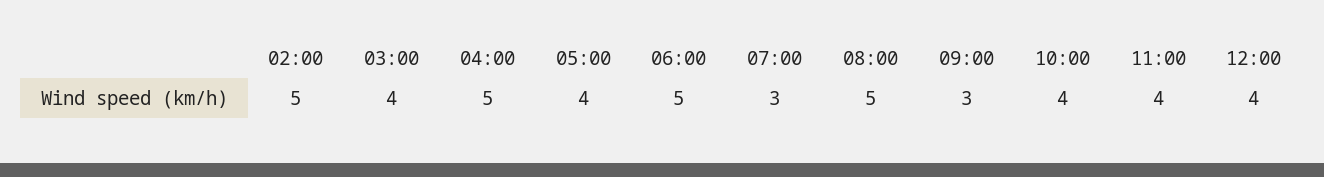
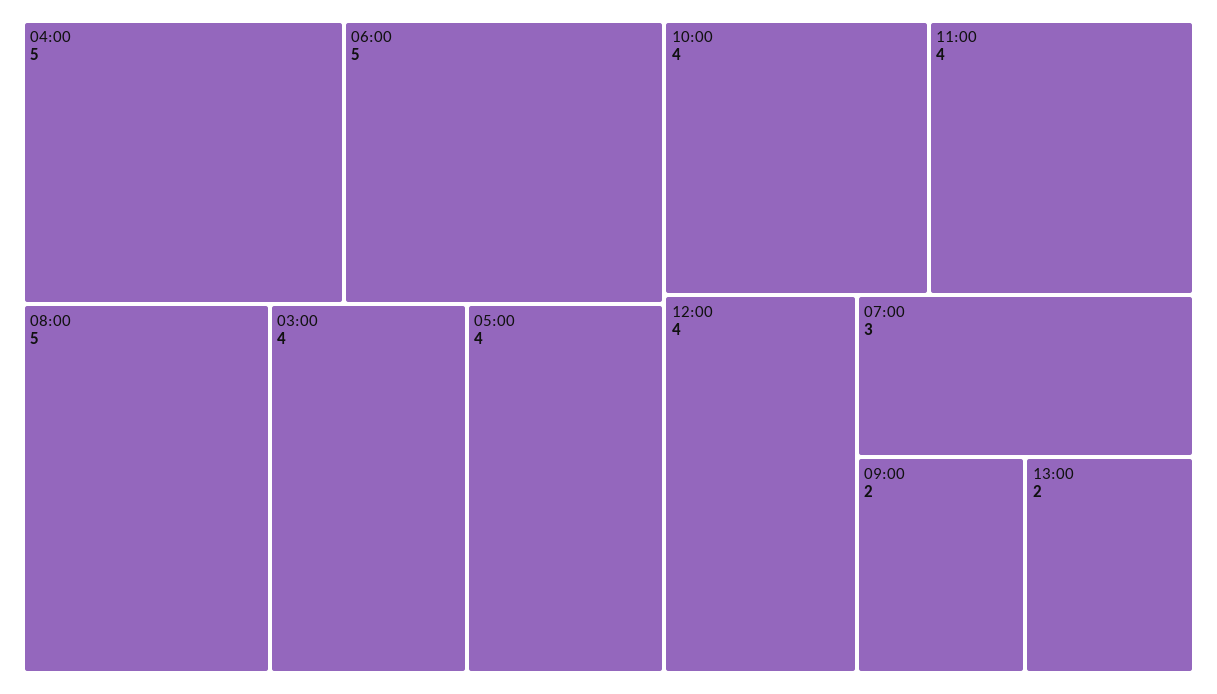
02:00: 5 -> none
09:00: 3 -> 2
13:00: none -> 2

